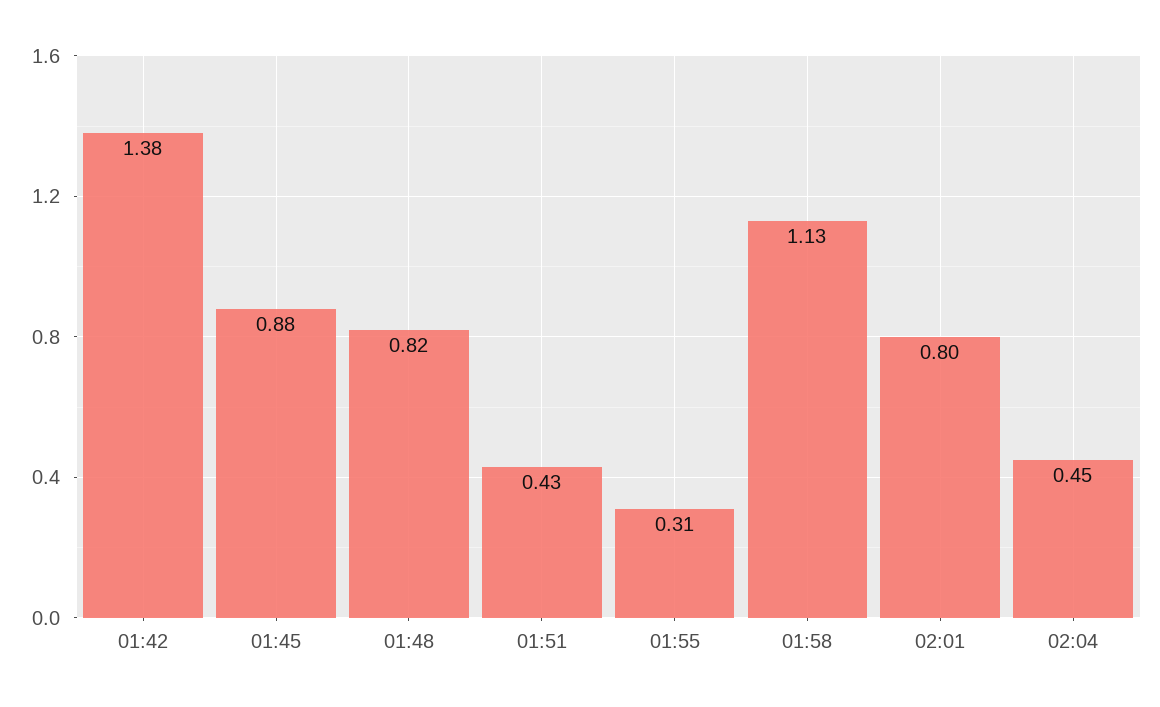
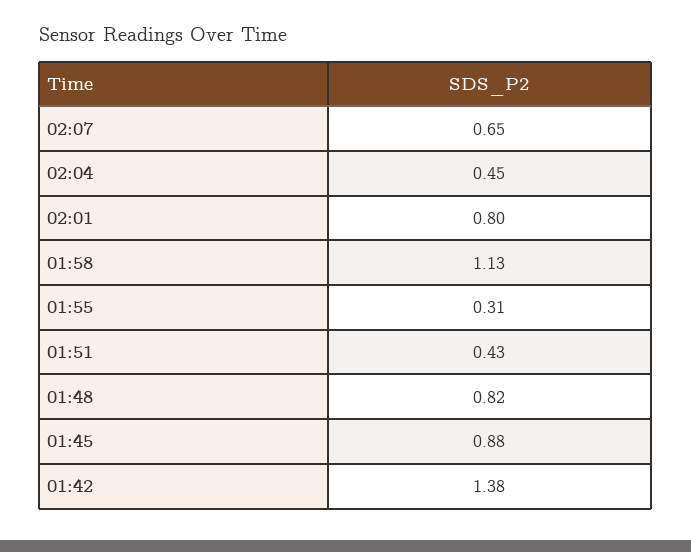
02:07: none -> 0.65

